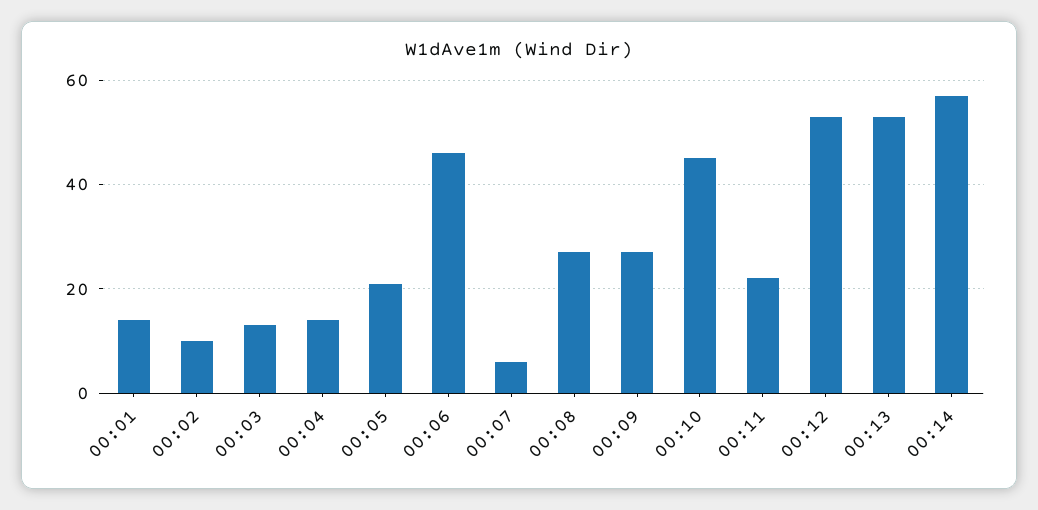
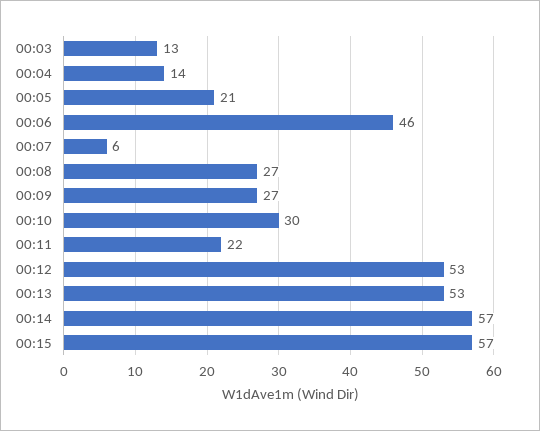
00:01: 15 -> none
00:02: 10 -> none
00:10: 45 -> 30
00:15: none -> 57

